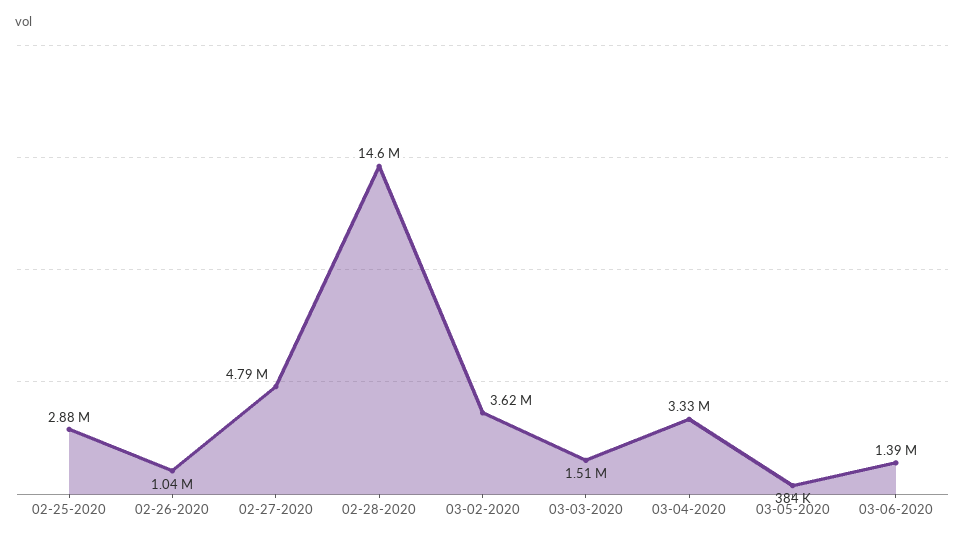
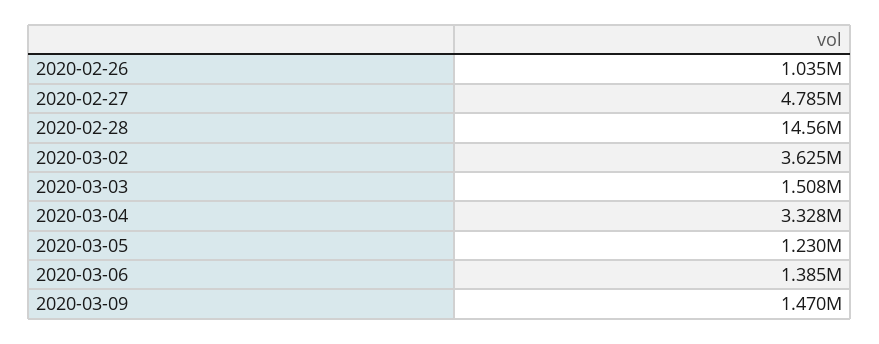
02-25-2020: 2880000 -> none
03-05-2020: 384000 -> 1230000
2020-03-09: none -> 1470000

